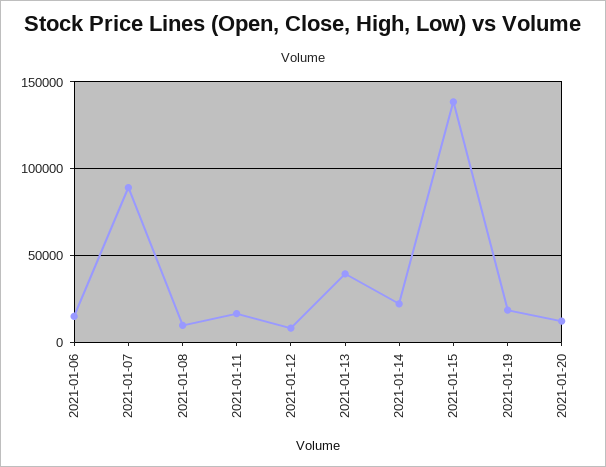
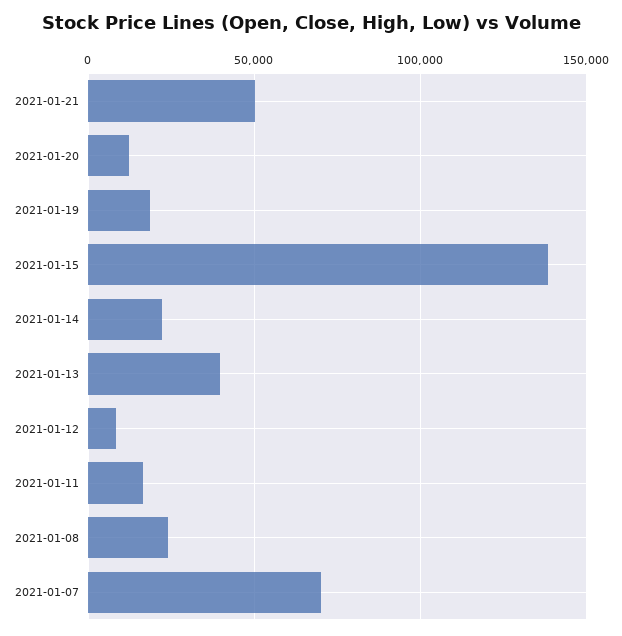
2021-01-06: 15000 -> none
2021-01-07: 90000 -> 70000
2021-01-08: 10000 -> 25000
2021-01-21: none -> 50000

